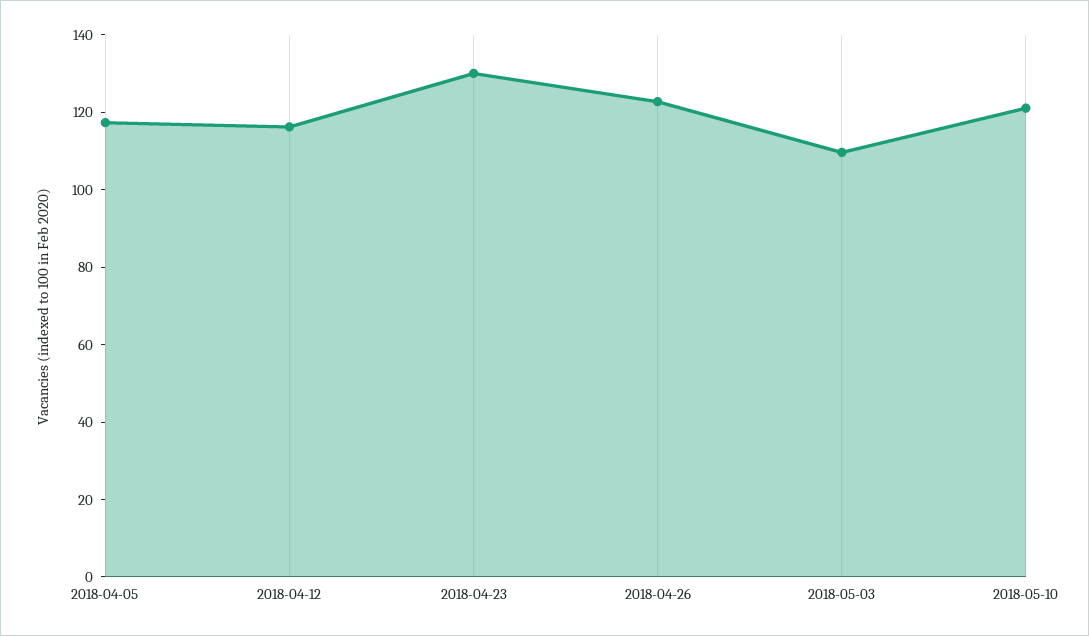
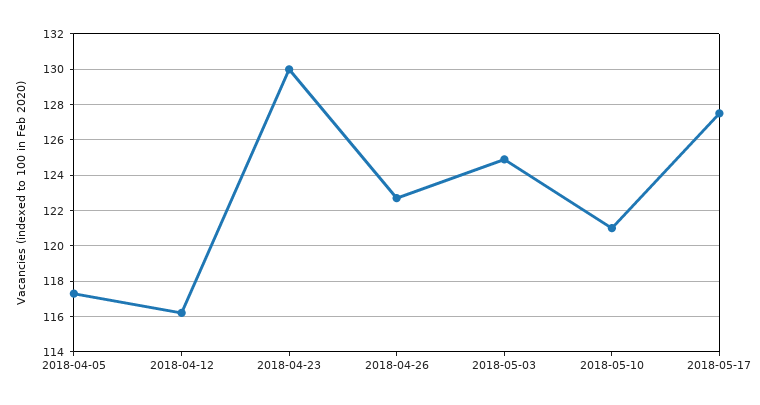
2018-05-03: 110 -> 125
2018-05-17: none -> 127.5

